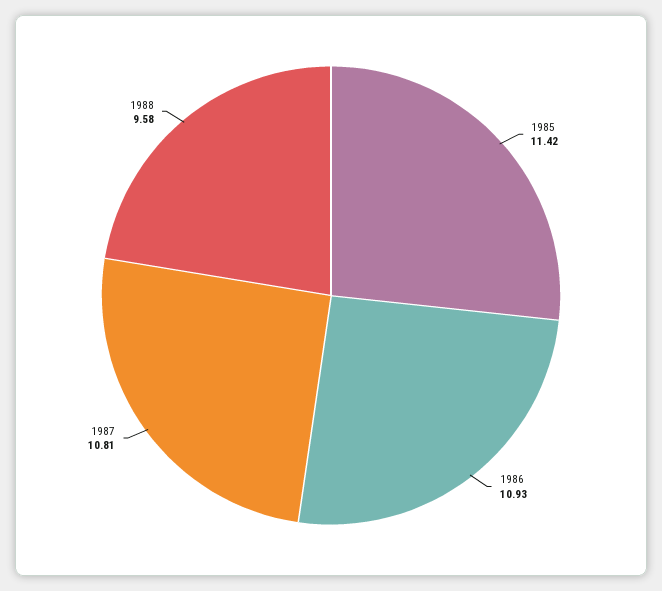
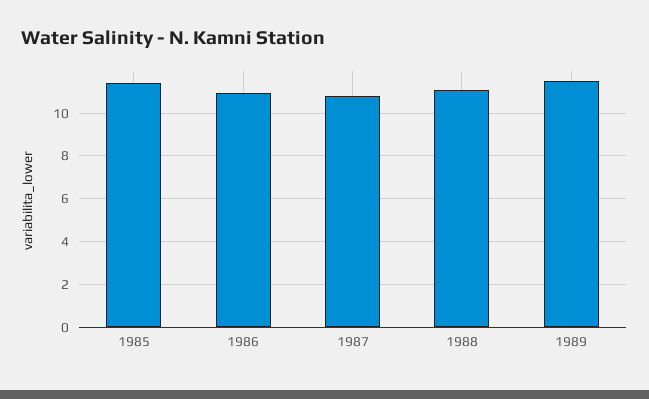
1988: 9.58 -> 11
1989: none -> 11.5

